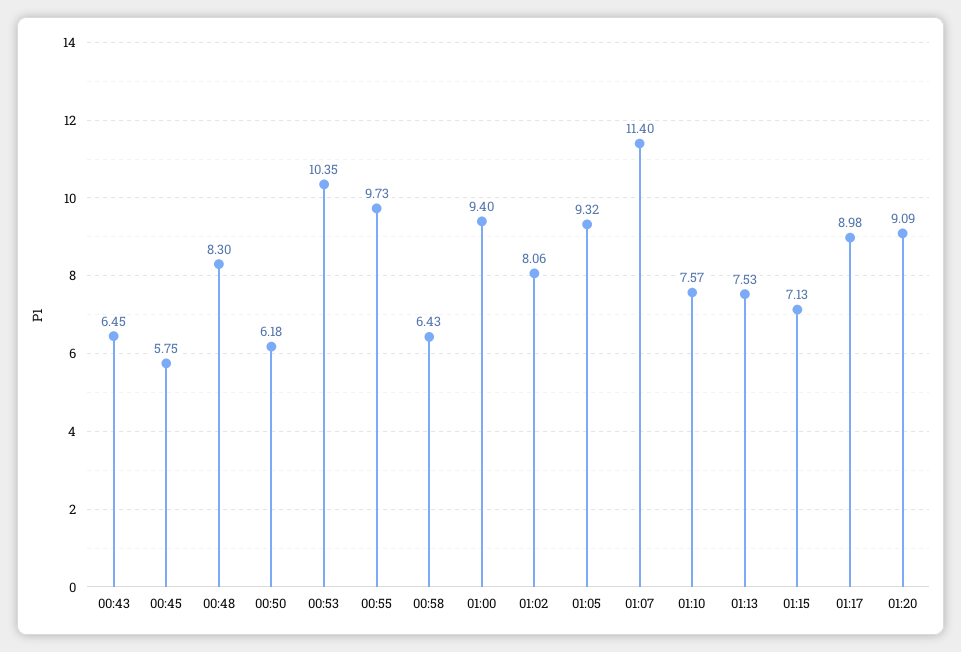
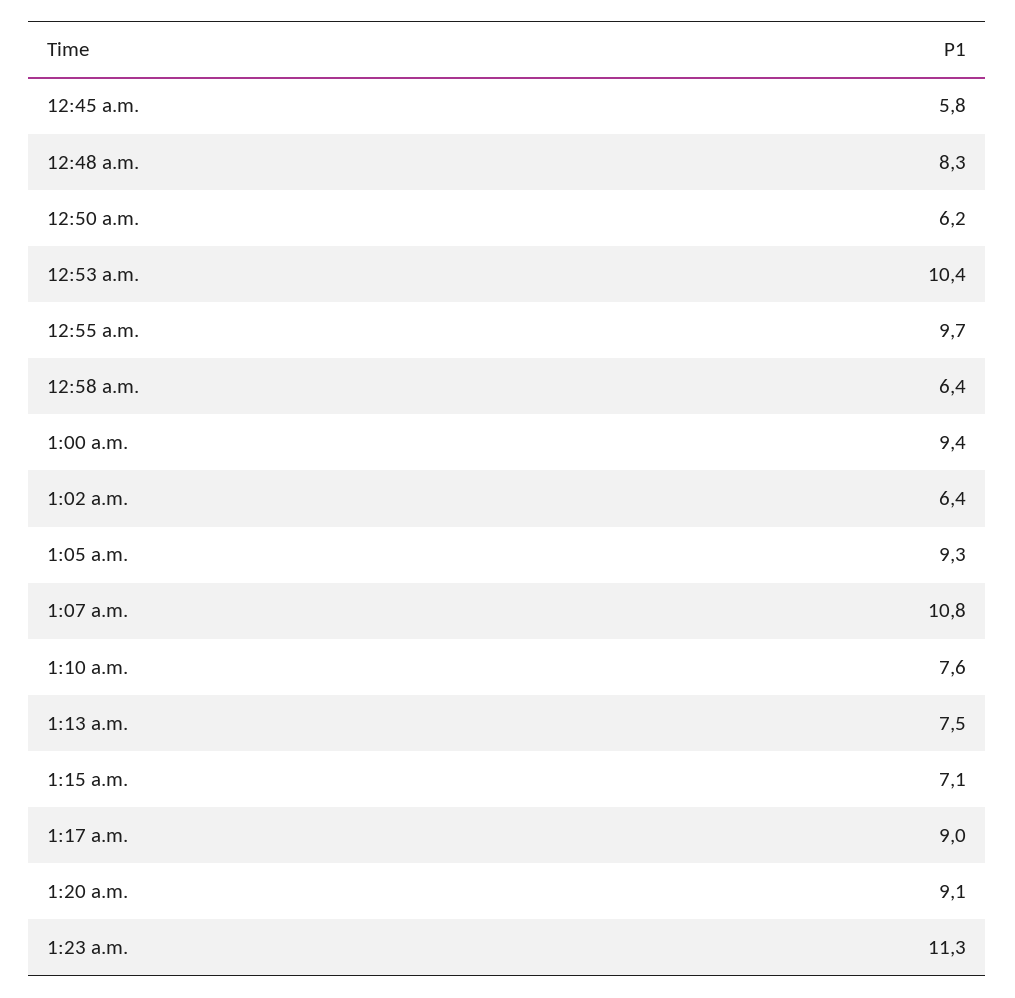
00:43: 6.45 -> none
01:02: 8.06 -> 6.4
01:07: 11.4 -> 10.8
1:23 a.m.: none -> 11.3

